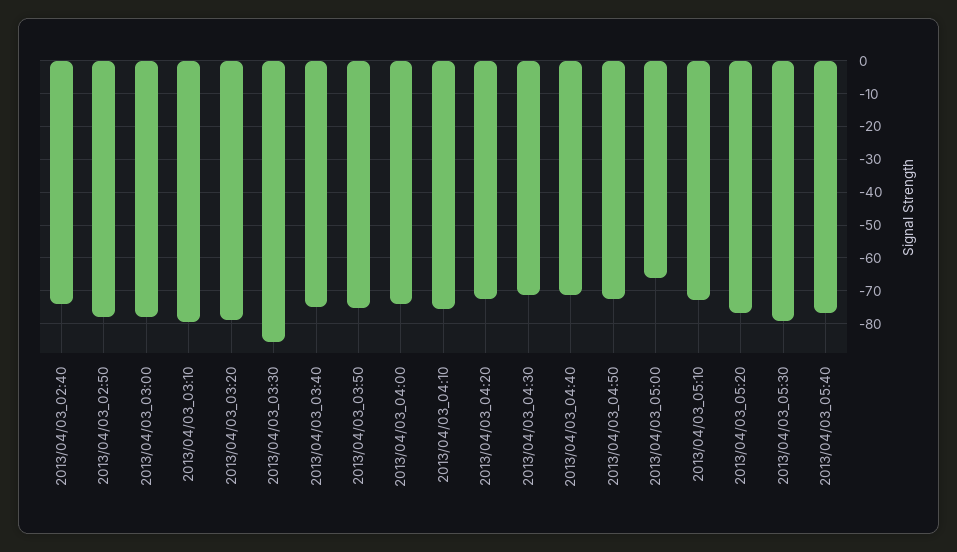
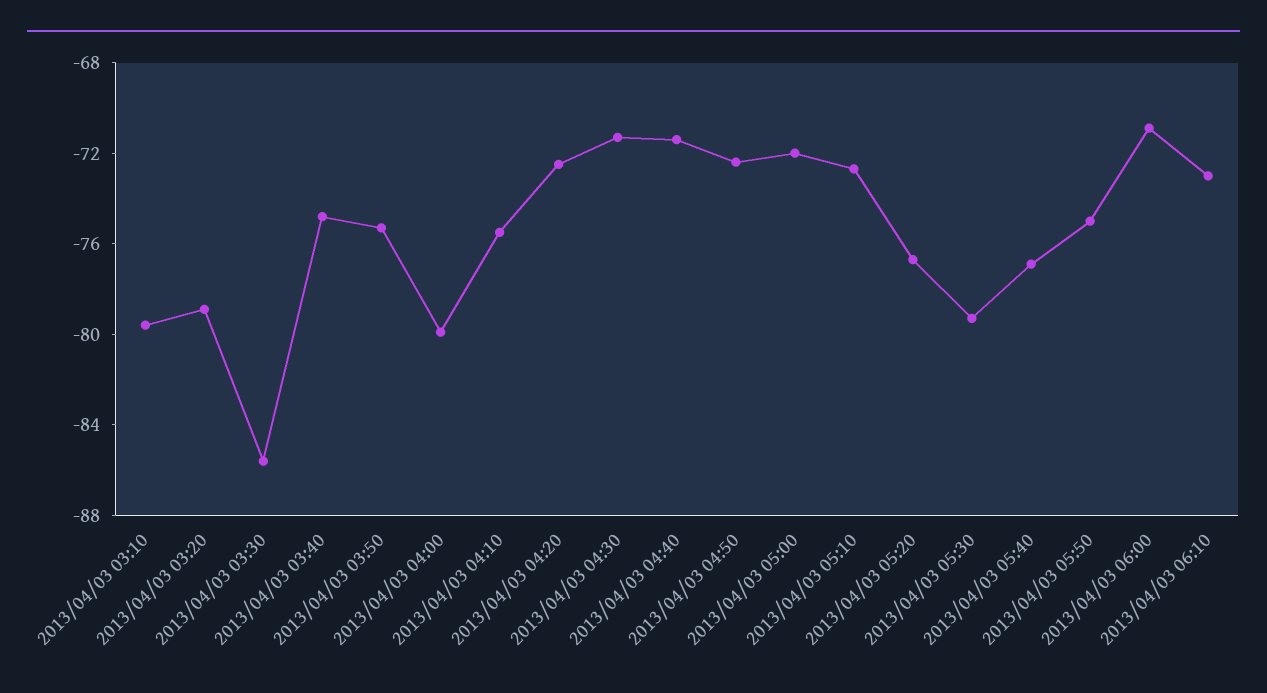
2013/04/03_02:40: -74 -> none
2013/04/03_02:50: -78 -> none
2013/04/03_03:00: -78 -> none
2013/04/03_04:00: -74 -> -80
2013/04/03_05:00: -66 -> -72
2013/04/03 05:50: none -> -75
2013/04/03 06:00: none -> -71
2013/04/03 06:10: none -> -73

